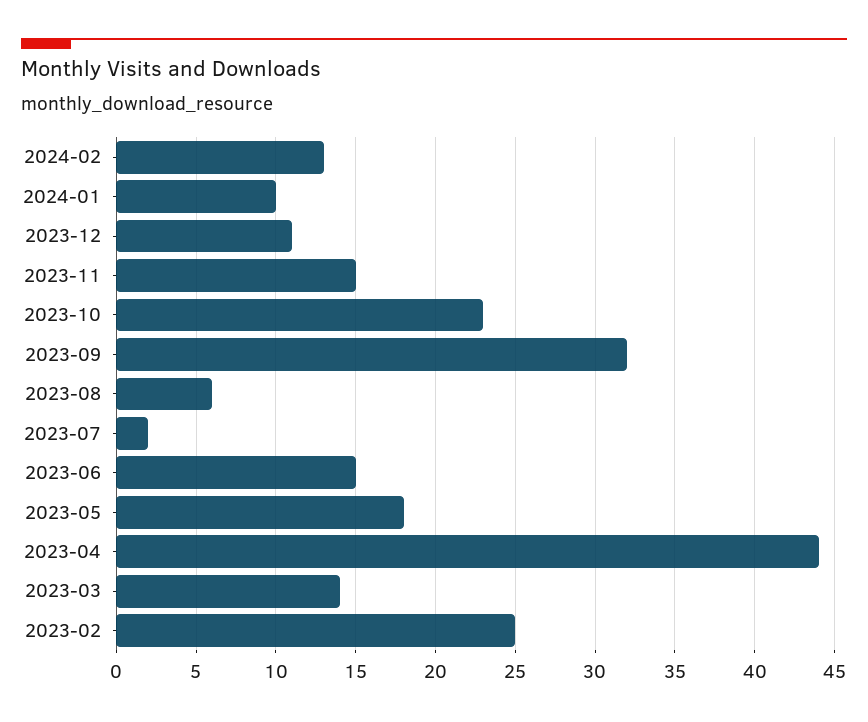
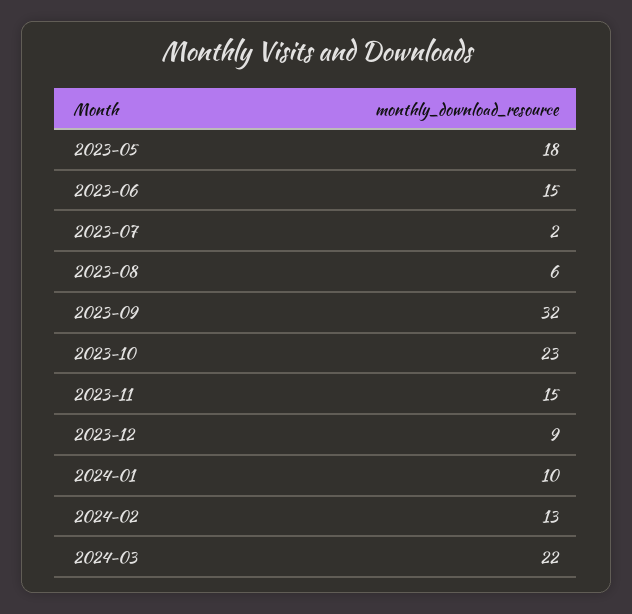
2023-12: 11 -> 9
2023-04: 44 -> none
2023-03: 14 -> none
2023-02: 25 -> none
2024-03: none -> 22

